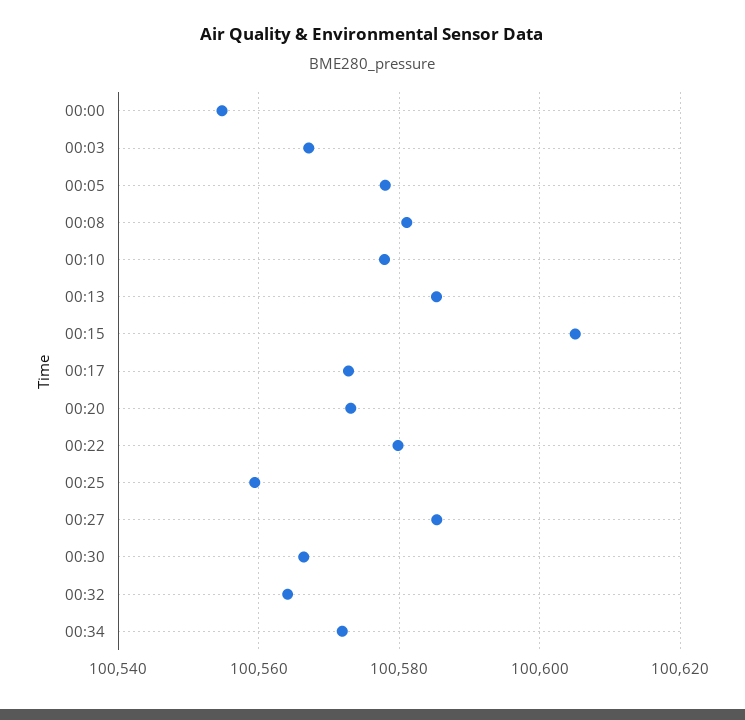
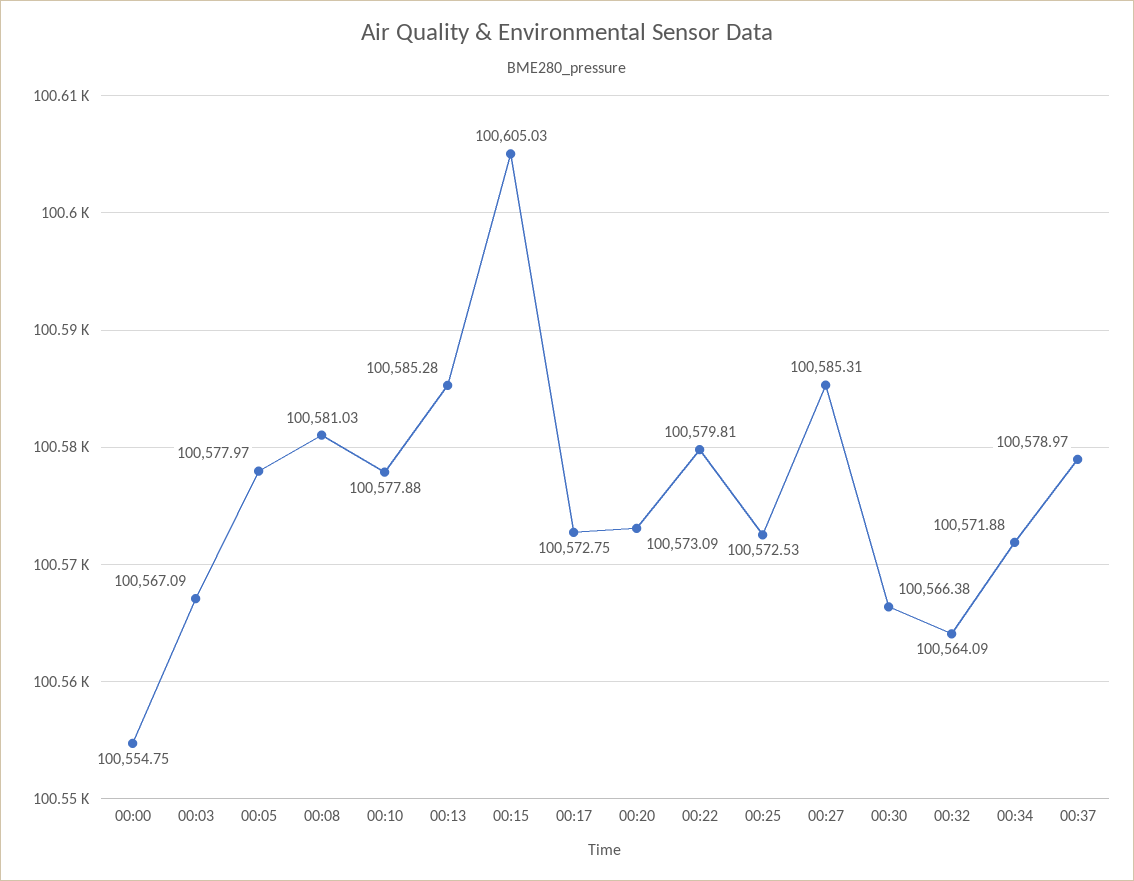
00:25: 100560 -> 100572.53
00:37: none -> 100578.97

